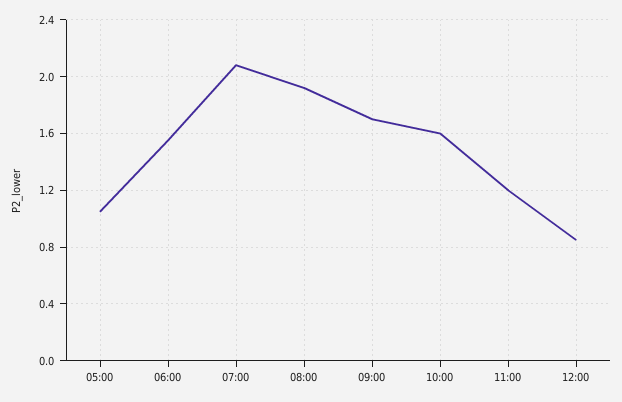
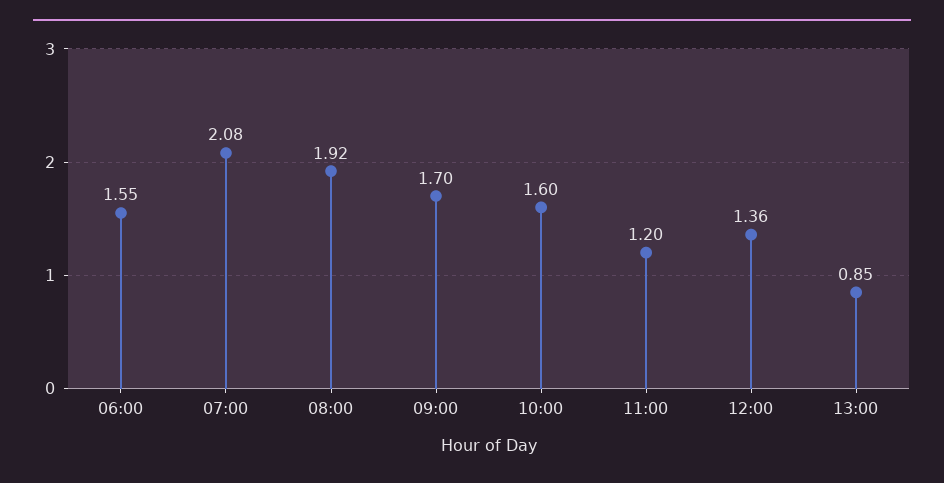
05:00: 1.05 -> none
12:00: 0.85 -> 1.36
13:00: none -> 0.85

